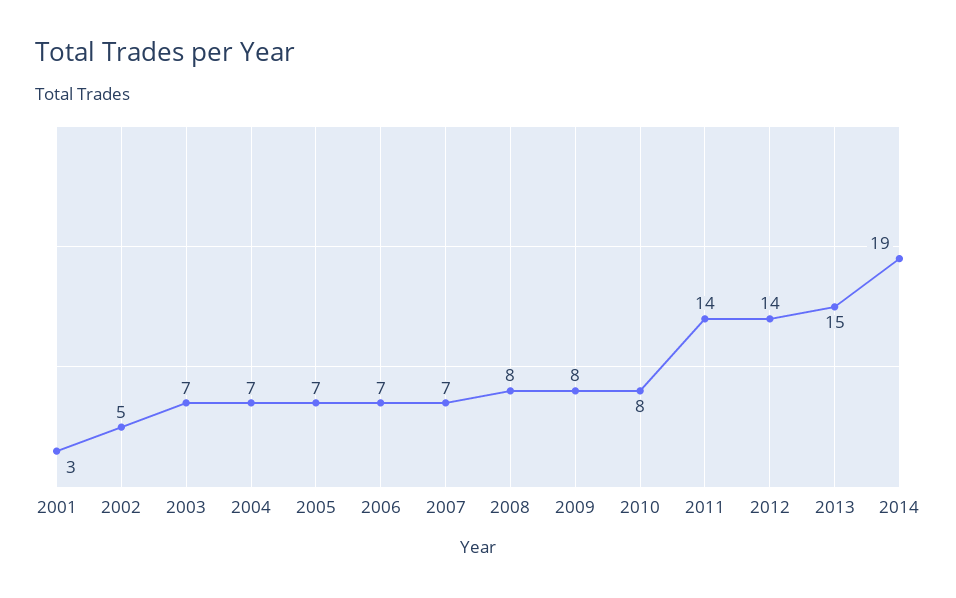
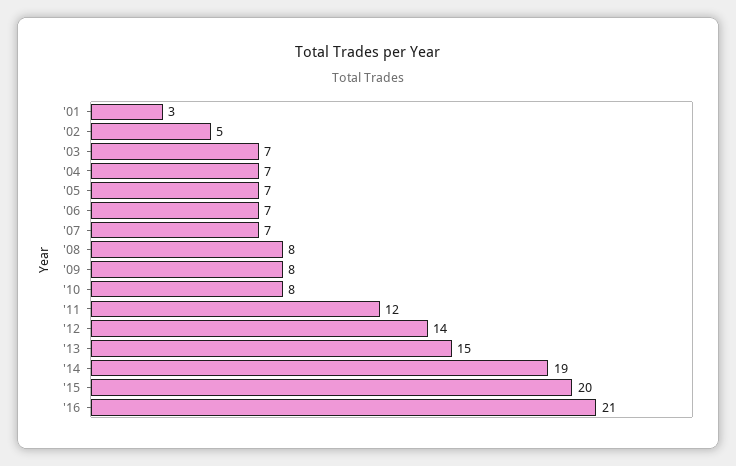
2011: 14 -> 12
'15: none -> 20
'16: none -> 21

